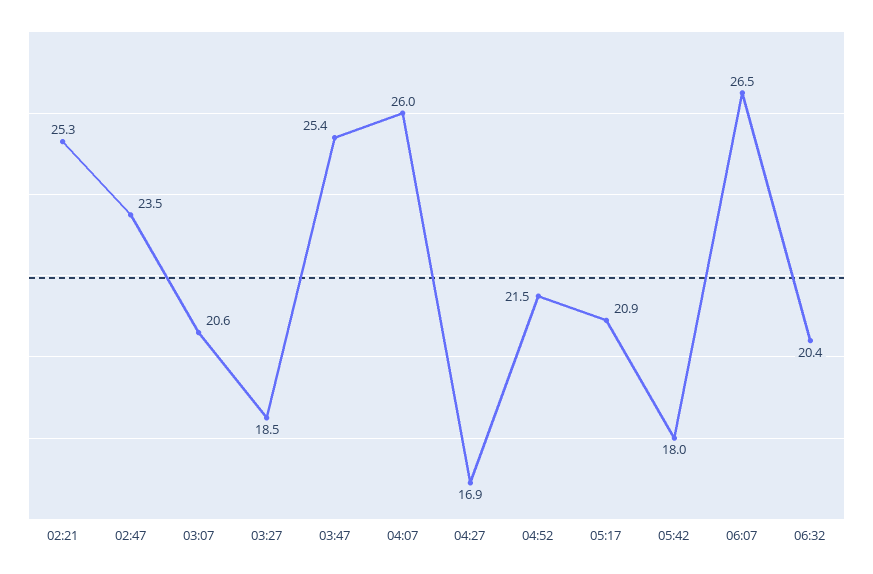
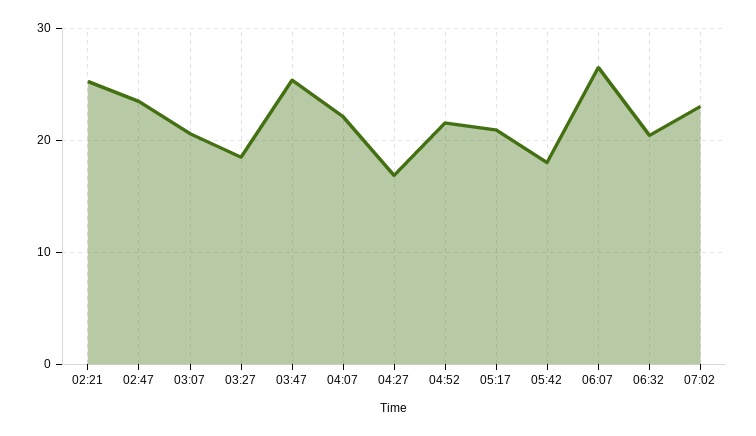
04:07: 26 -> 22
07:02: none -> 23

